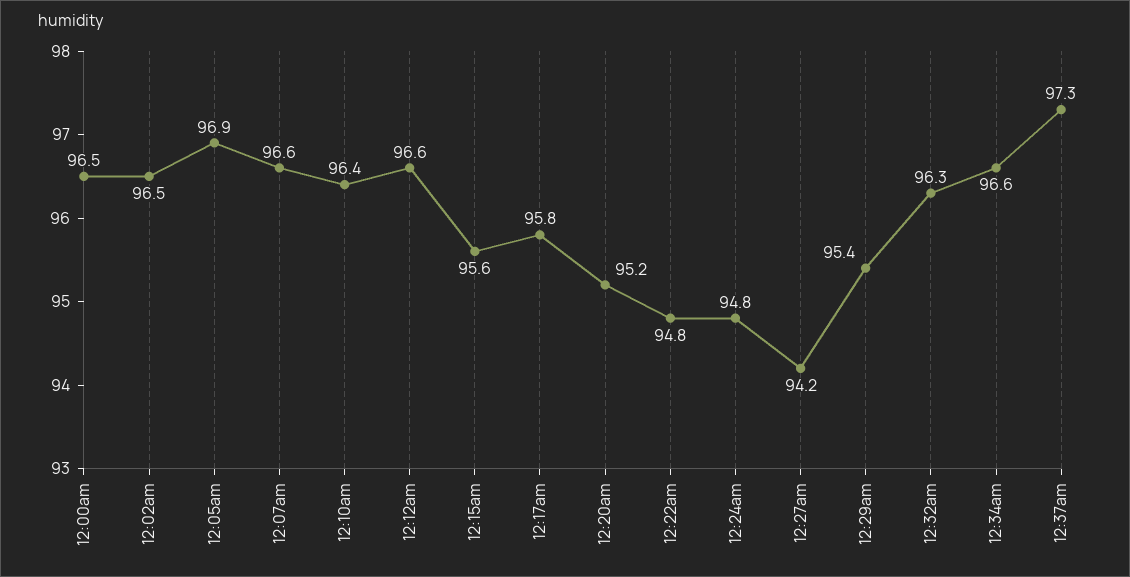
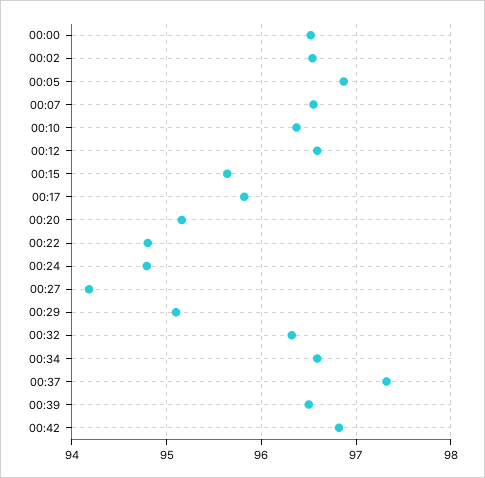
12:29am: 95.4 -> 95.1
00:39: none -> 96.5
00:42: none -> 96.8

